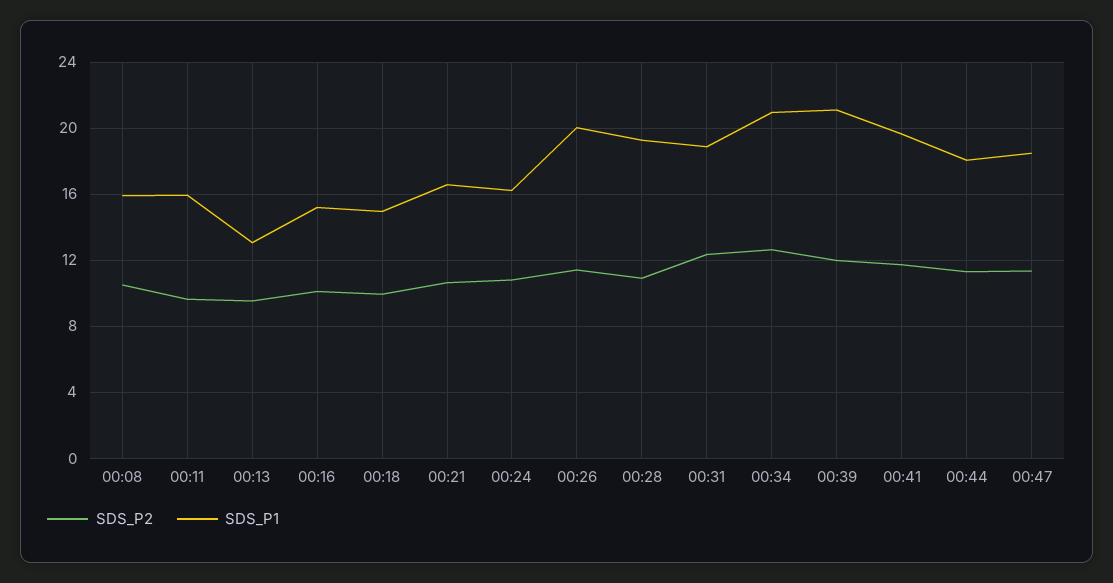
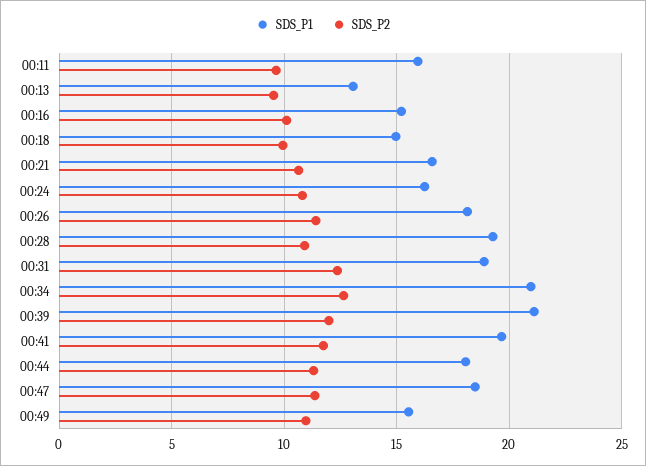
SDS_P2, 00:08: 10.5 -> none
SDS_P1, 00:08: 16 -> none
SDS_P1, 00:26: 20 -> 18
SDS_P1, 00:49: none -> 15.5
SDS_P2, 00:49: none -> 11

